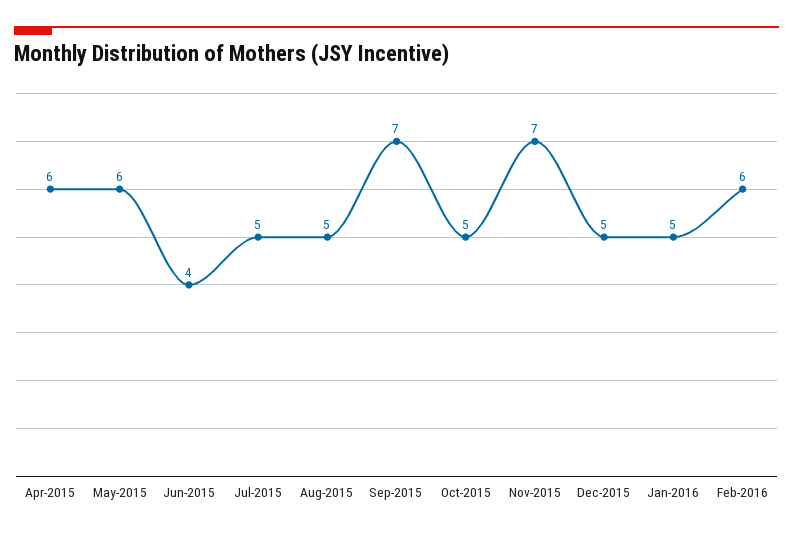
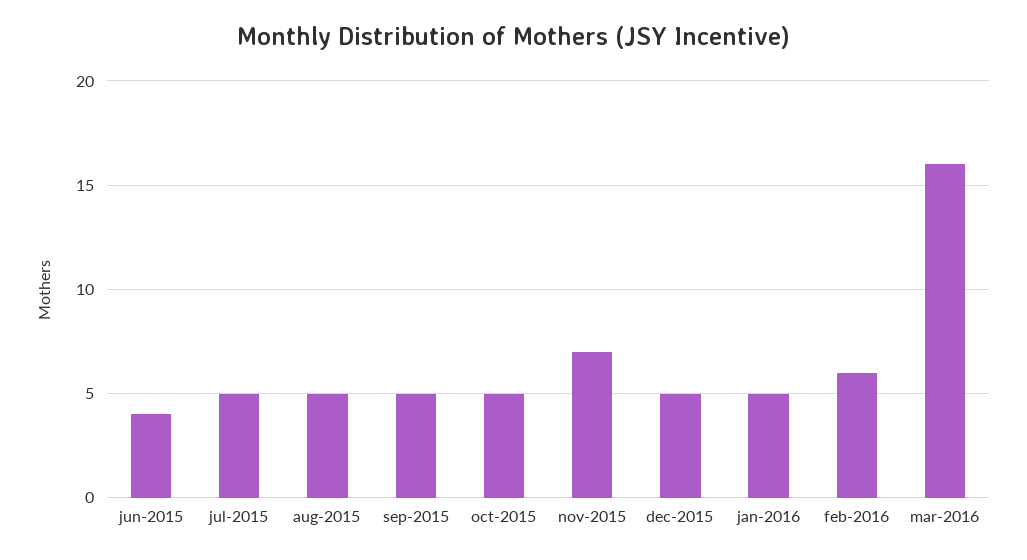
Apr-2015: 6 -> none
May-2015: 6 -> none
Sep-2015: 7 -> 5
mar-2016: none -> 16

